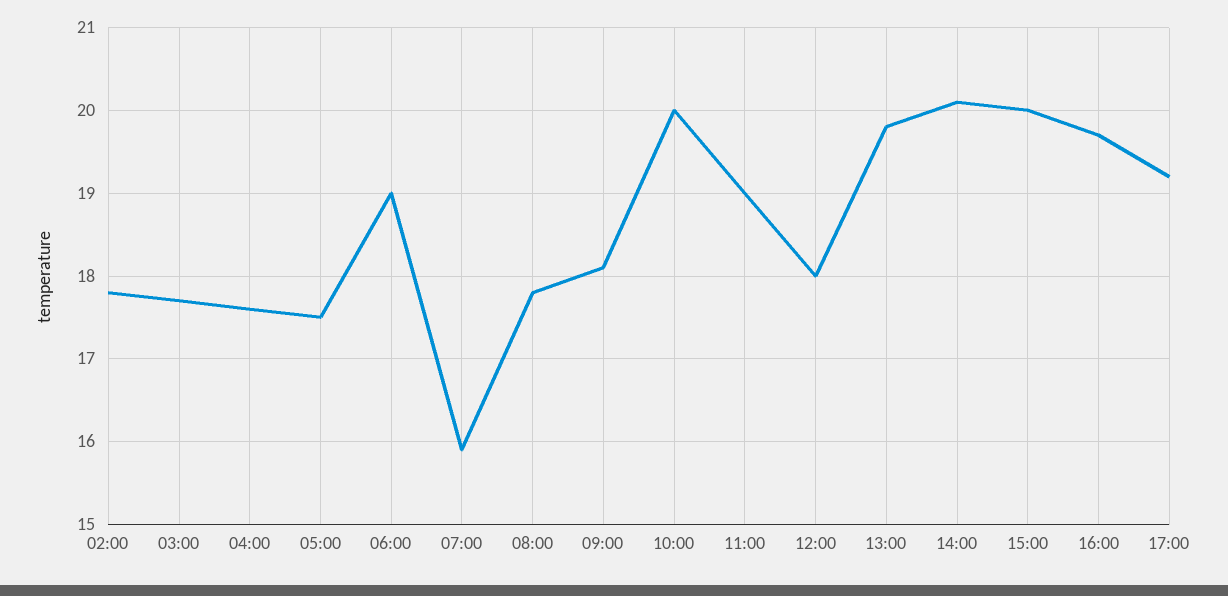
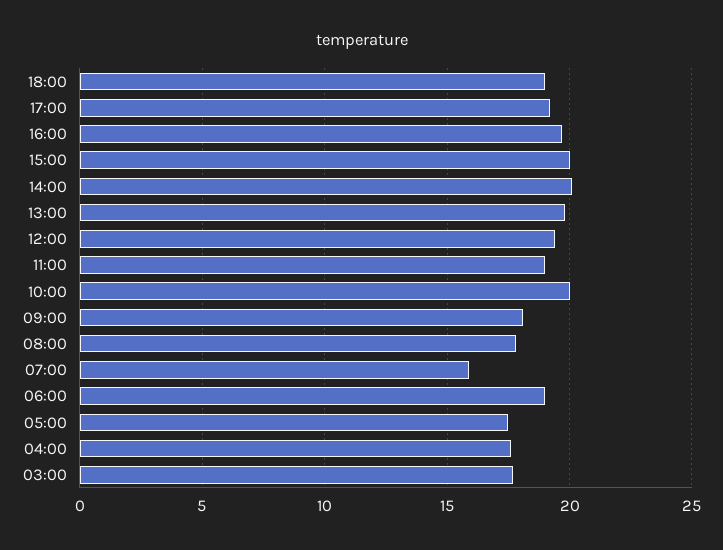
02:00: 17.8 -> none
12:00: 18 -> 19.5
18:00: none -> 19

